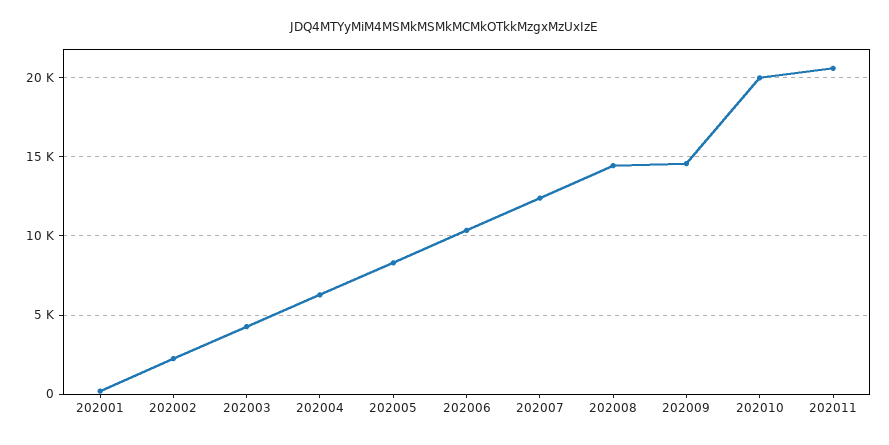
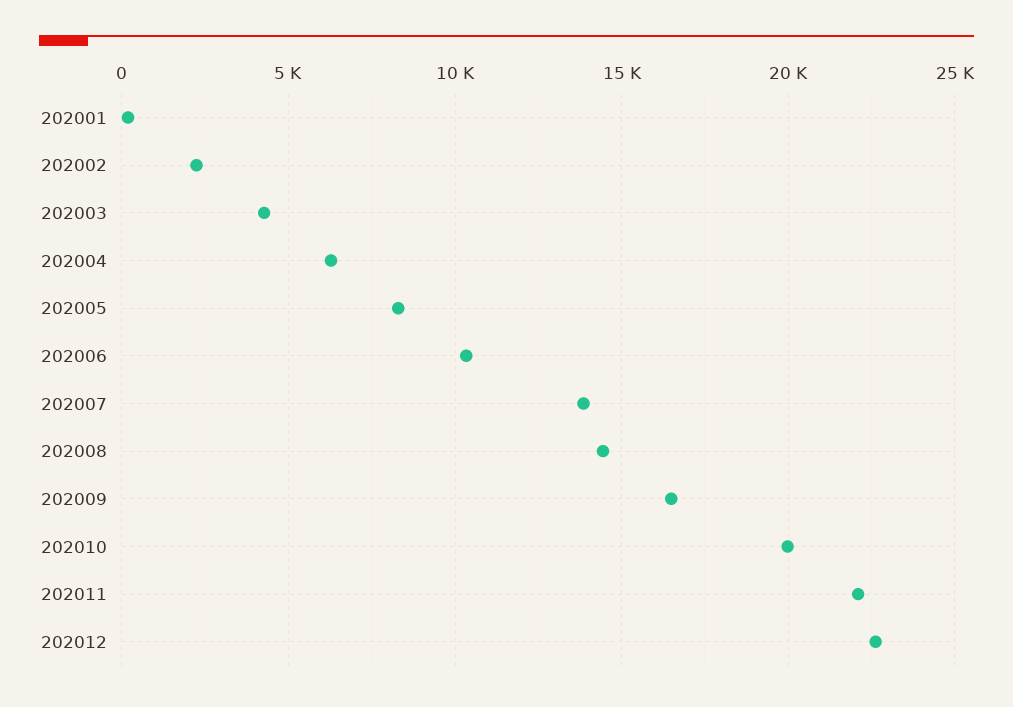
202007: 12500 -> 14000
202009: 14500 -> 16500
202011: 20500 -> 22000
202012: none -> 22500

